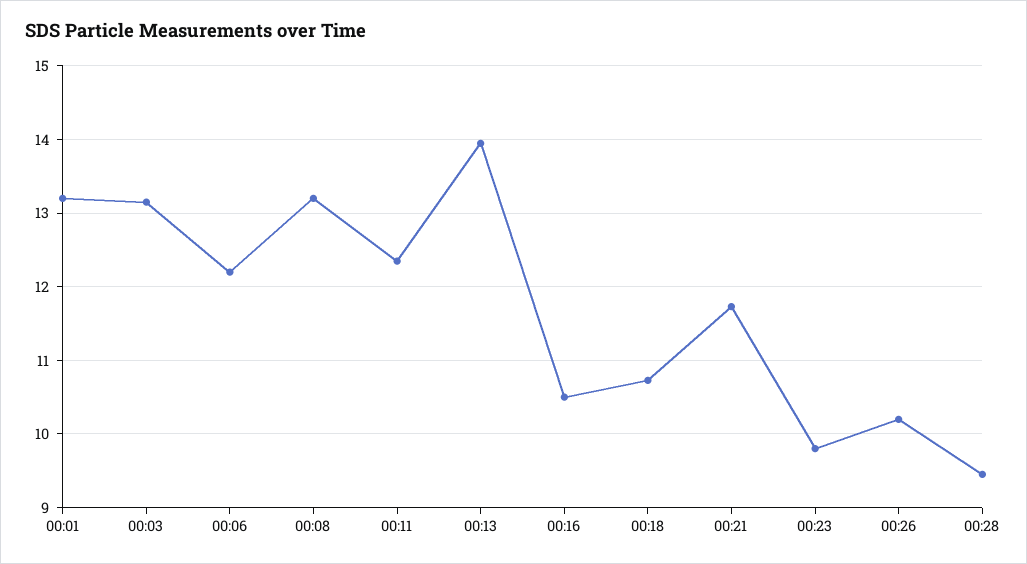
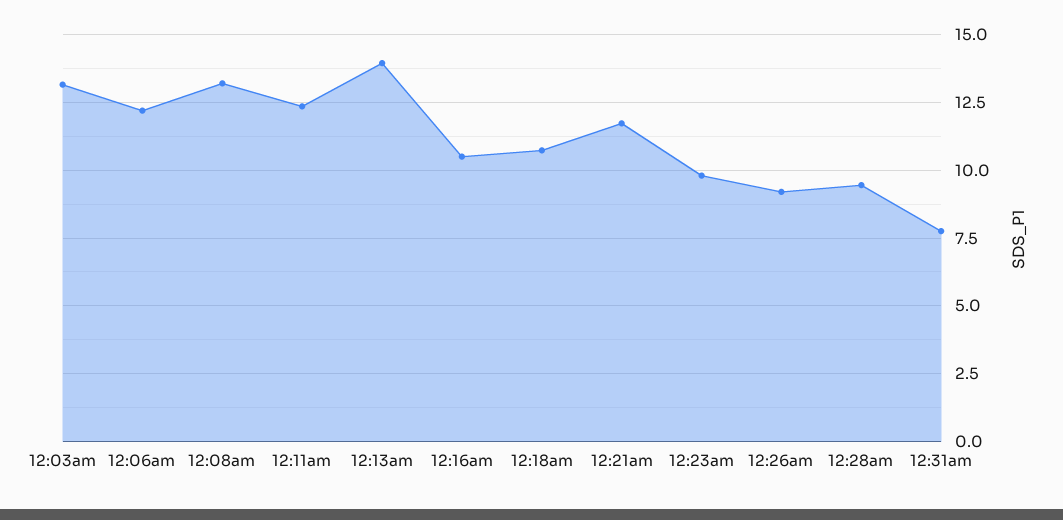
00:01: 13.2 -> none
00:26: 10.2 -> 9.25
12:31am: none -> 7.75

